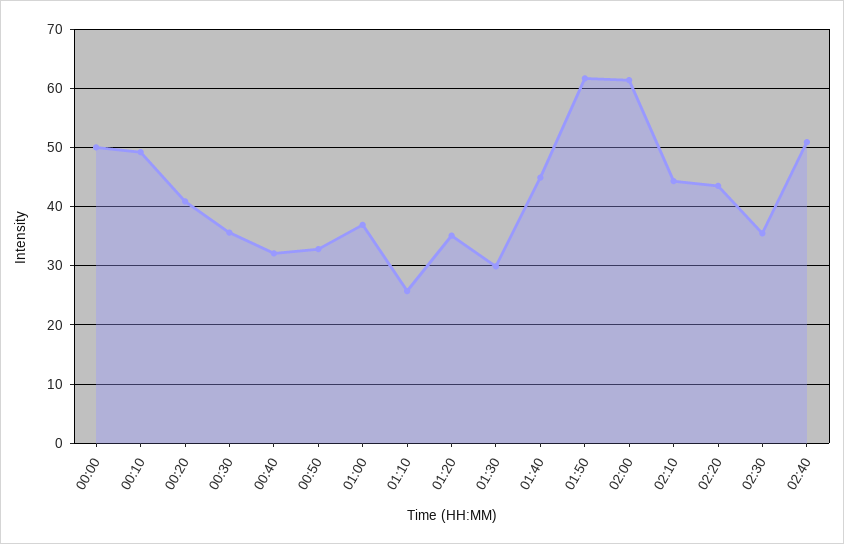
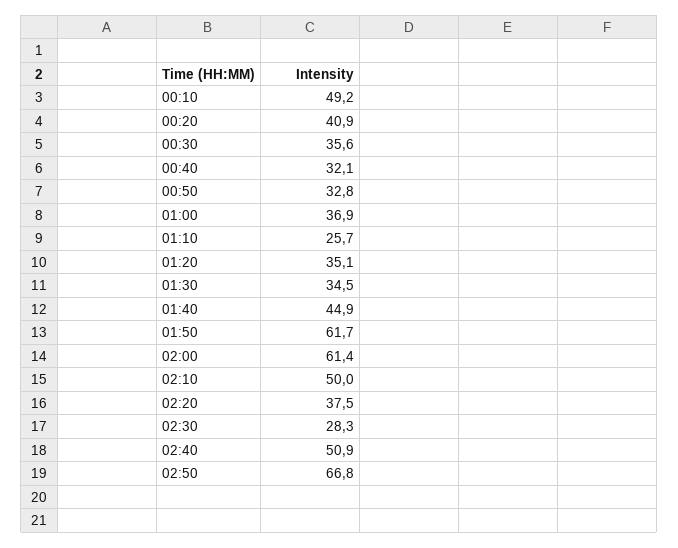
00:00: 50 -> none
01:30: 30 -> 34.5
02:10: 44 -> 50
02:20: 44 -> 37.5
02:30: 36 -> 28.3
02:50: none -> 66.8

